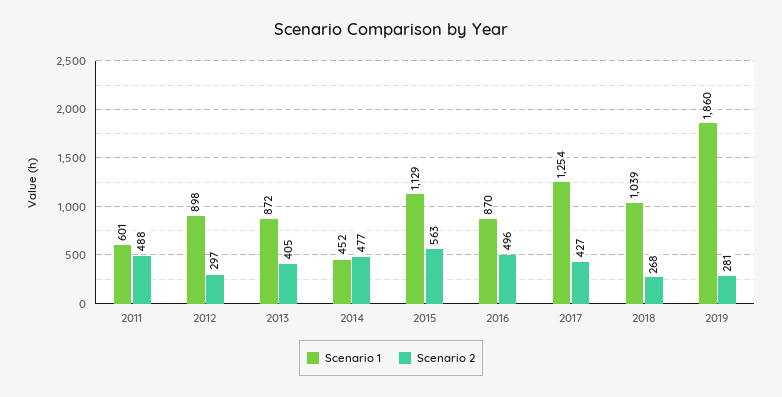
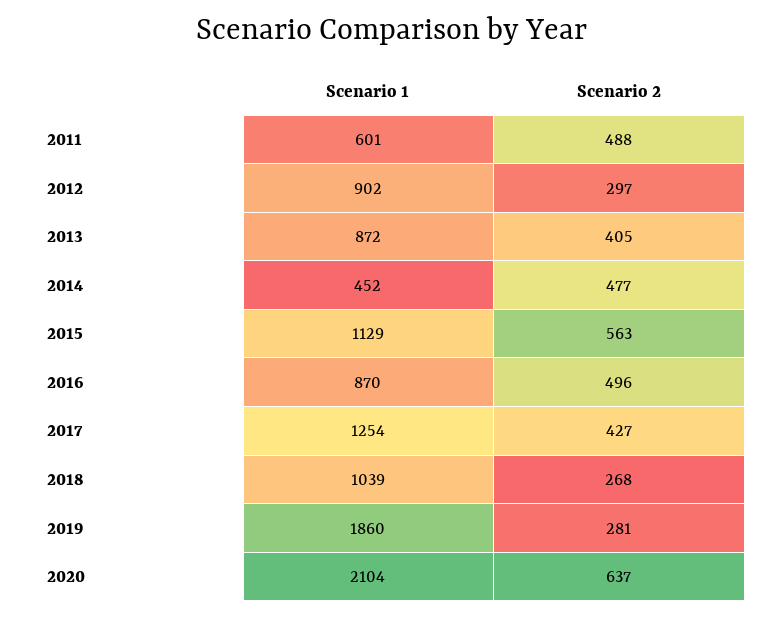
Scenario 1, 2012: 898 -> 902
Scenario 1, 2020: none -> 2104
Scenario 2, 2020: none -> 637

